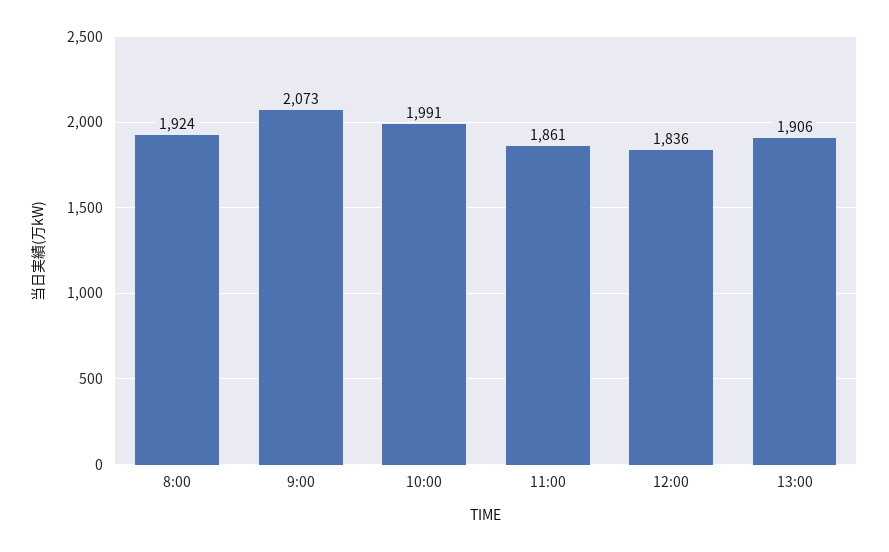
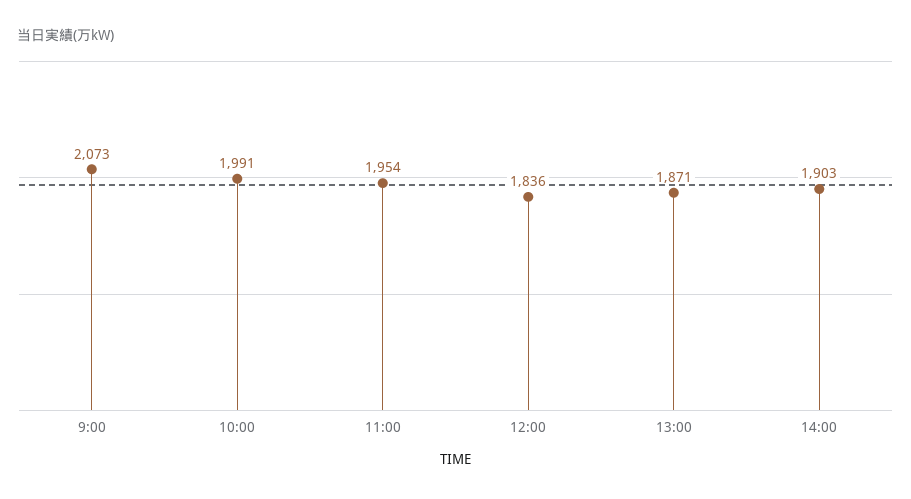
8:00: 1924 -> none
11:00: 1861 -> 1954
13:00: 1906 -> 1871
14:00: none -> 1903

